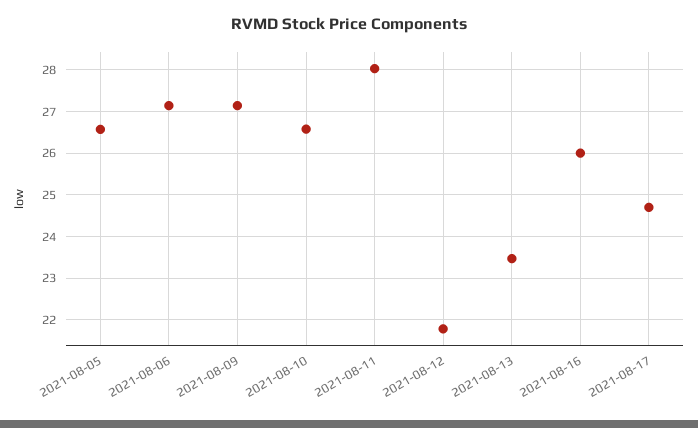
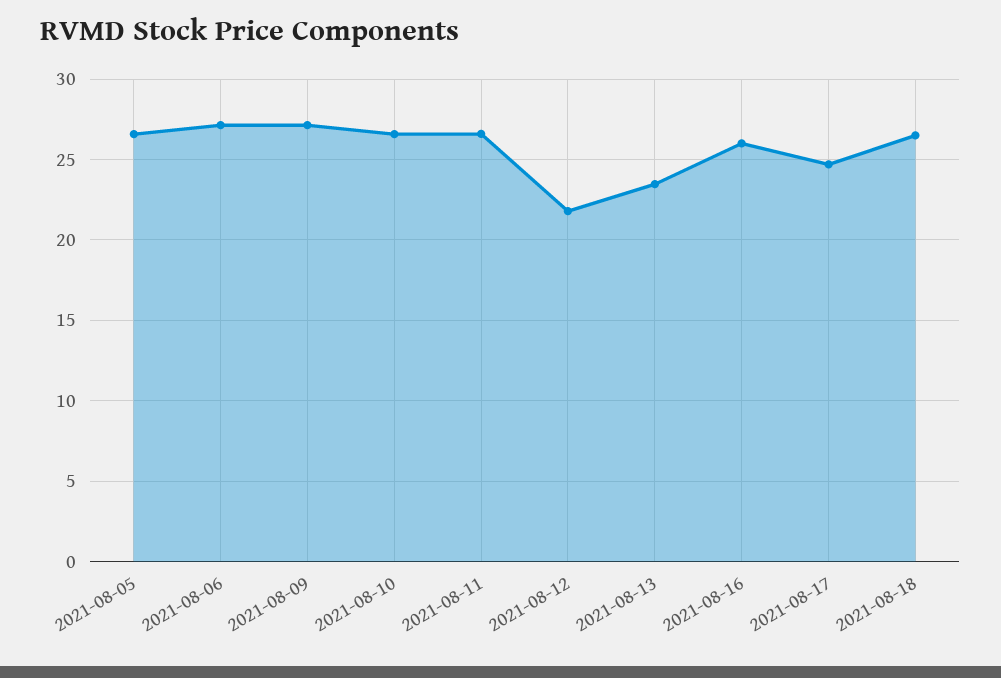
2021-08-11: 28 -> 26.5
2021-08-18: none -> 26.5

